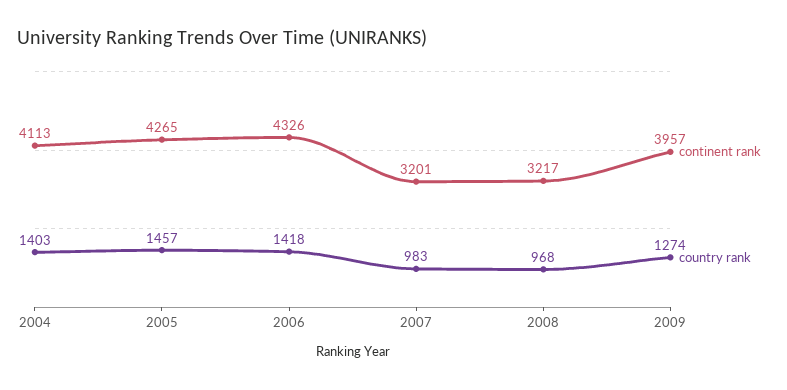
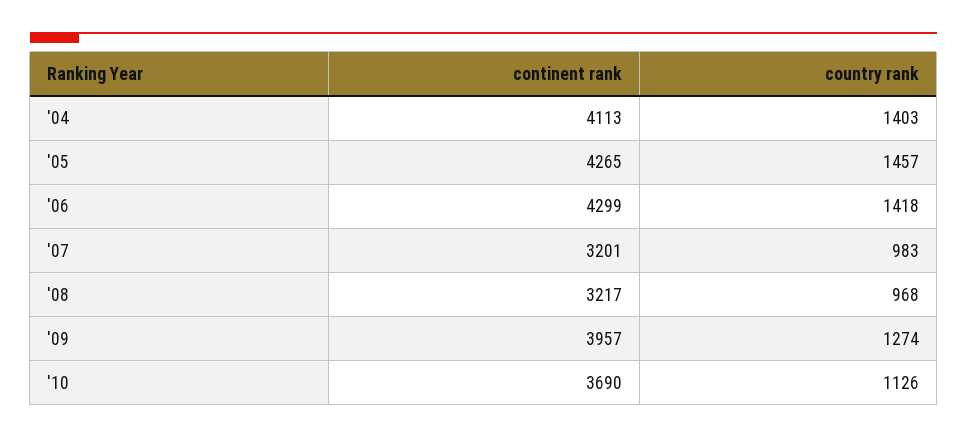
continent rank, 2006: 4326 -> 4299
continent rank, '10: none -> 3690
country rank, '10: none -> 1126

